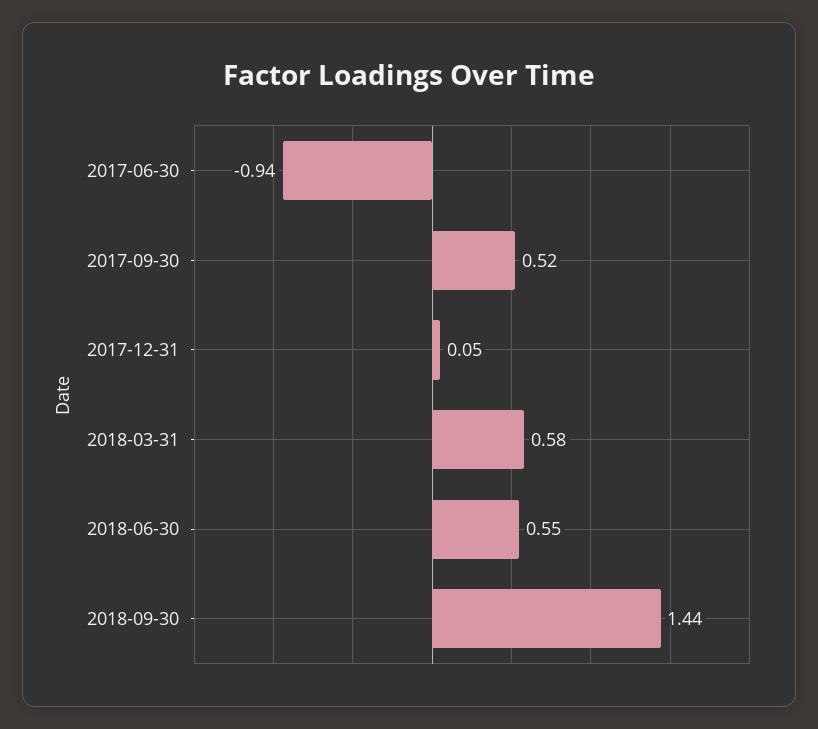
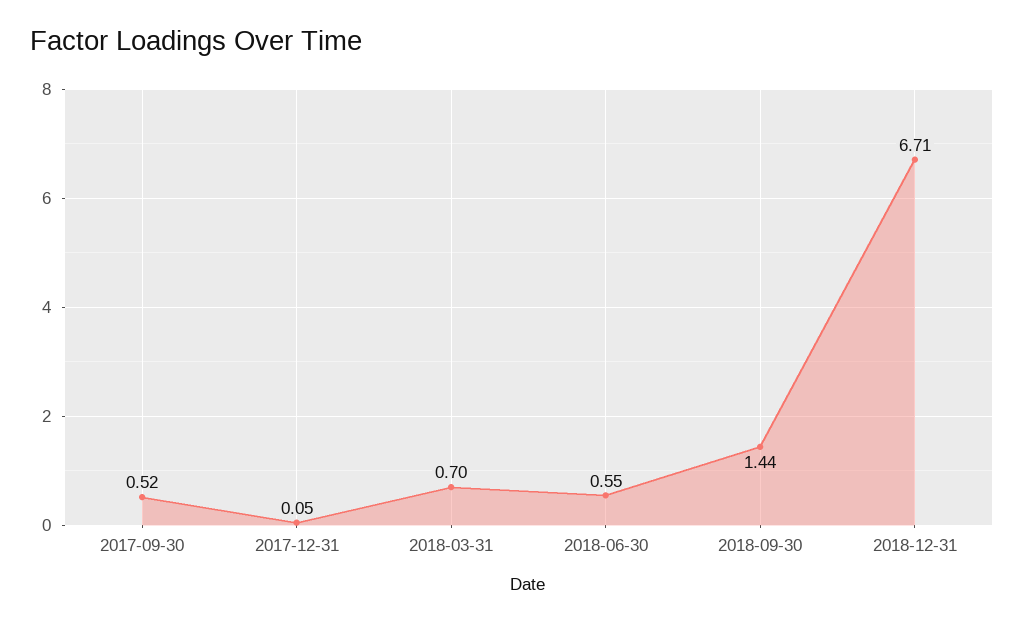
2017-06-30: -0.94 -> none
2018-03-31: 0.58 -> 0.7
2018-12-31: none -> 6.71

